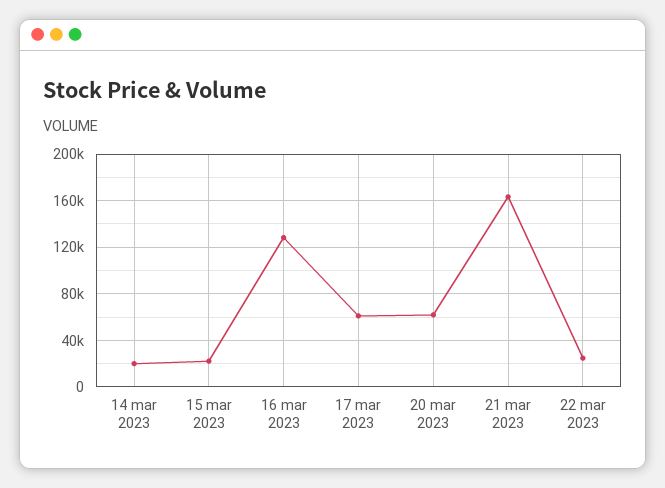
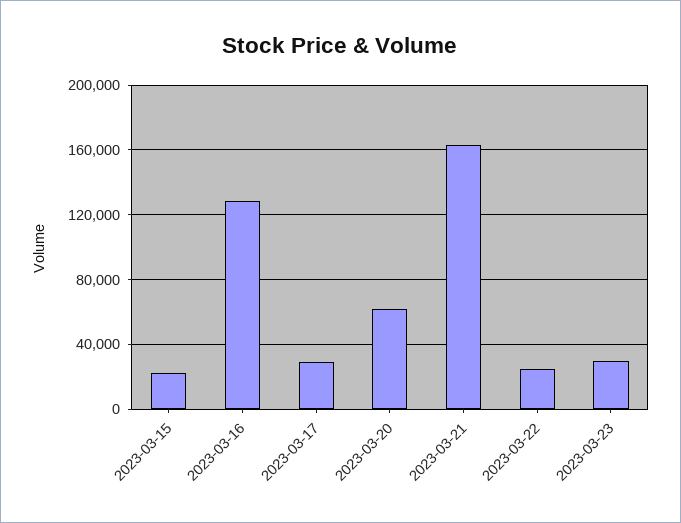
14 mar 2023: 20000 -> none
17 mar 2023: 60000 -> 30000
2023-03-23: none -> 30000

